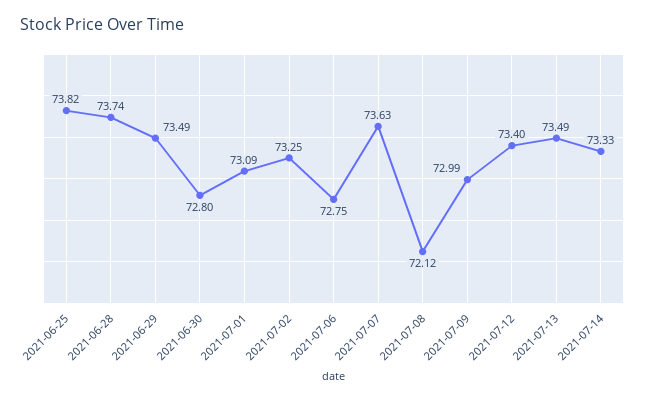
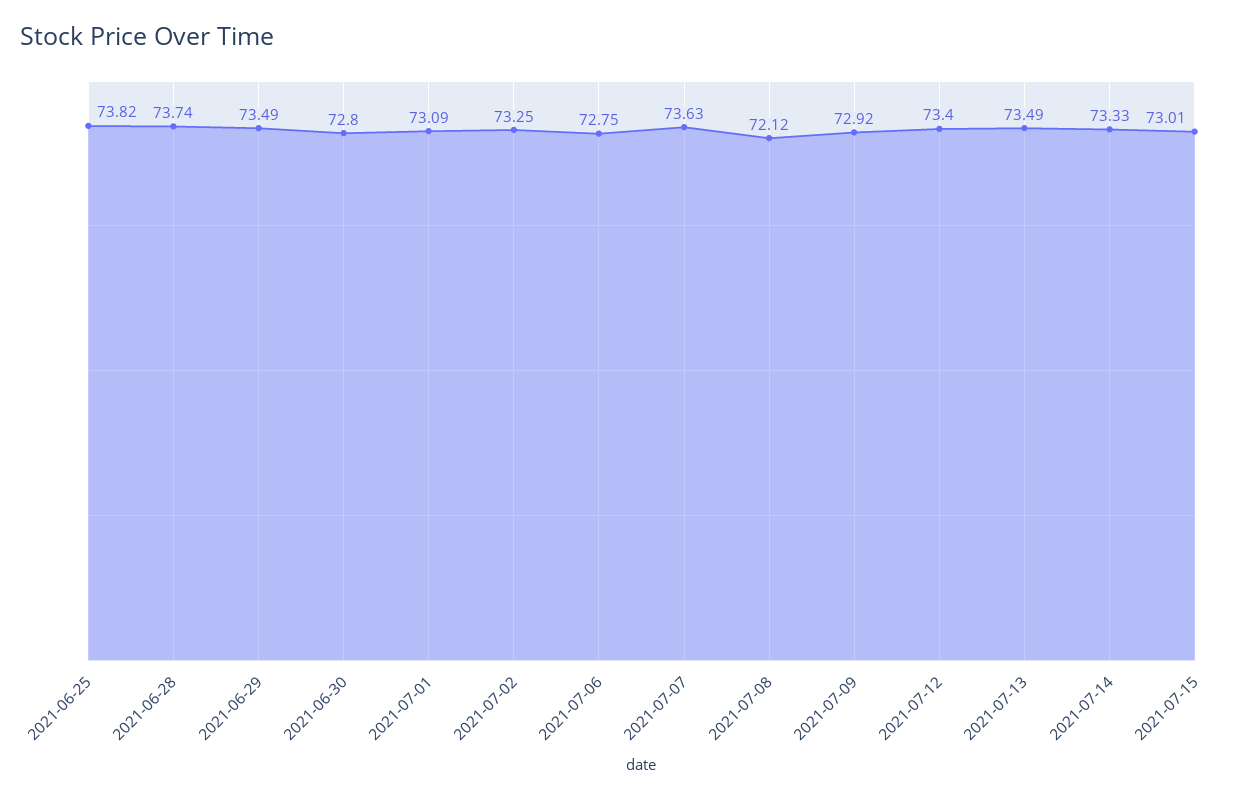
2021-07-09: 72.99 -> 72.92
2021-07-15: none -> 73.01

